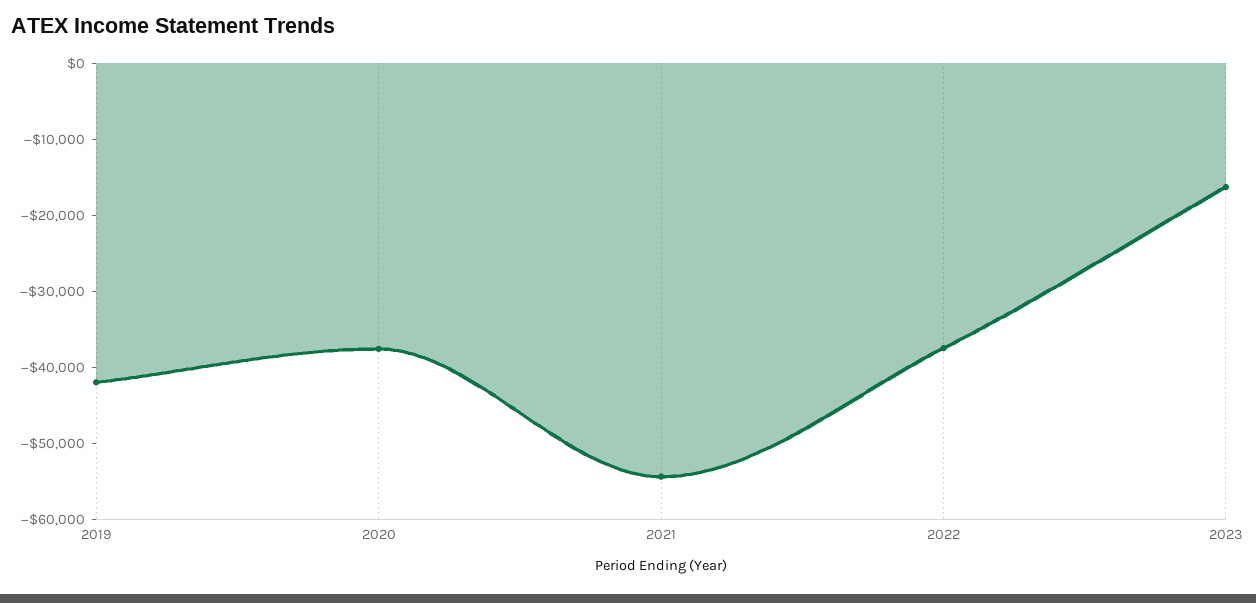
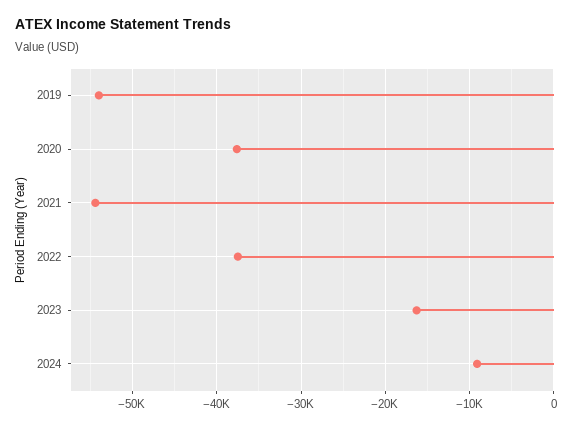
2019: -42000 -> -54000
2024: none -> -9000

